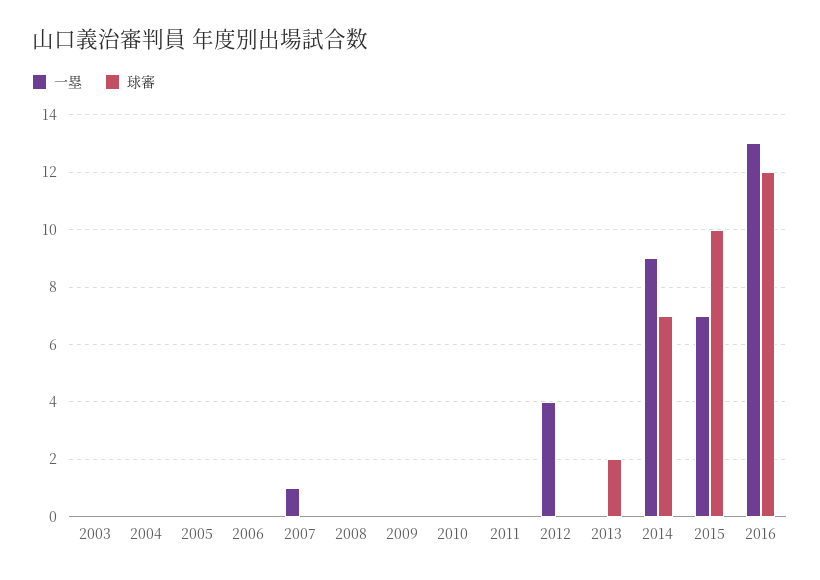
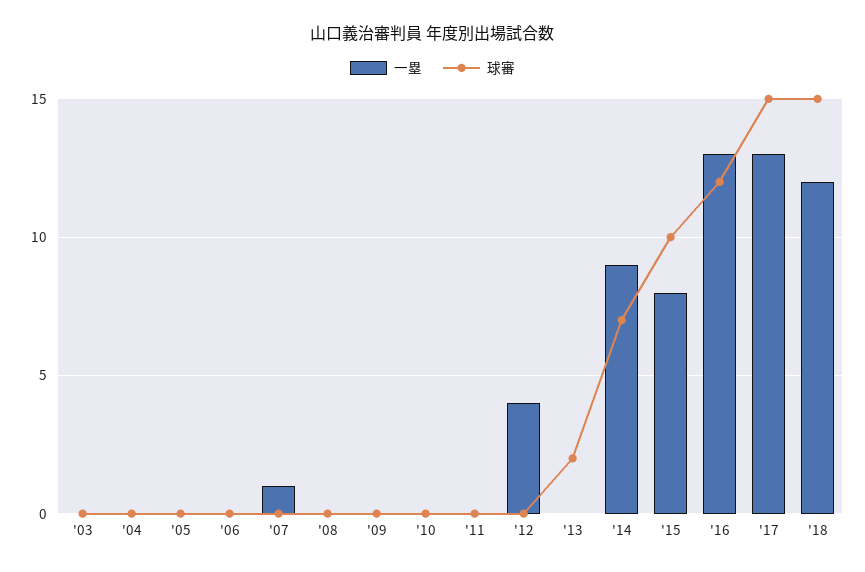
一塁, 2015: 7 -> 8
一塁, '17: none -> 13
球審, '17: none -> 15
一塁, '18: none -> 12
球審, '18: none -> 15

